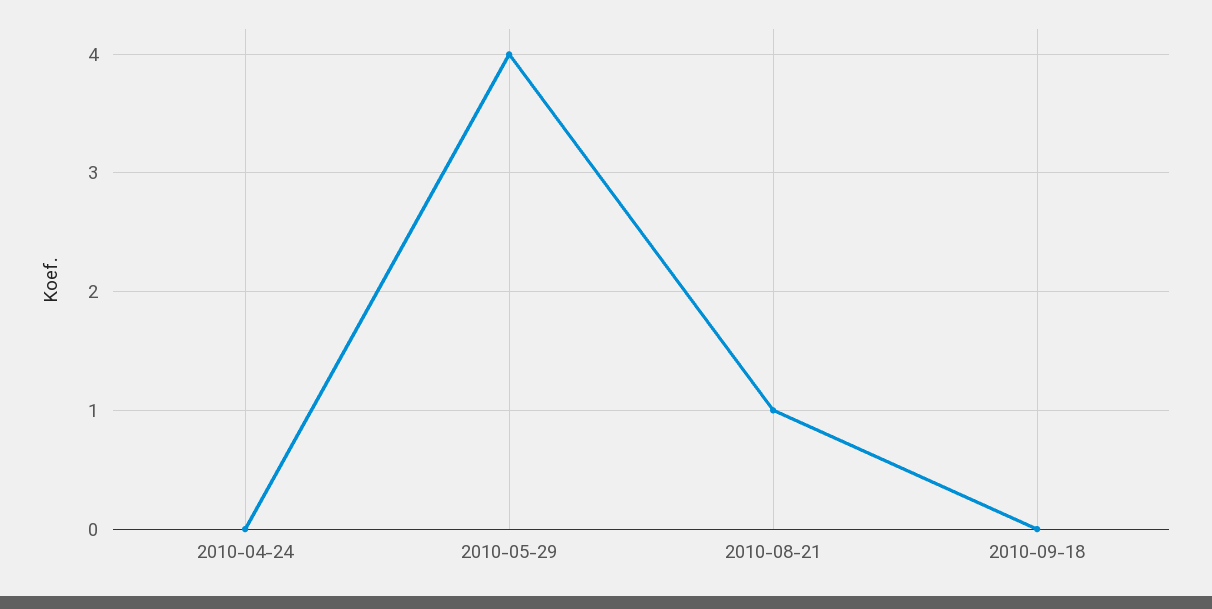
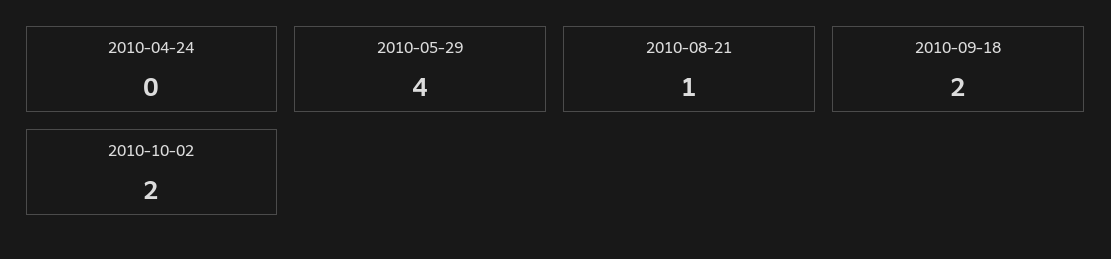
2010-09-18: 0 -> 2
2010-10-02: none -> 2

